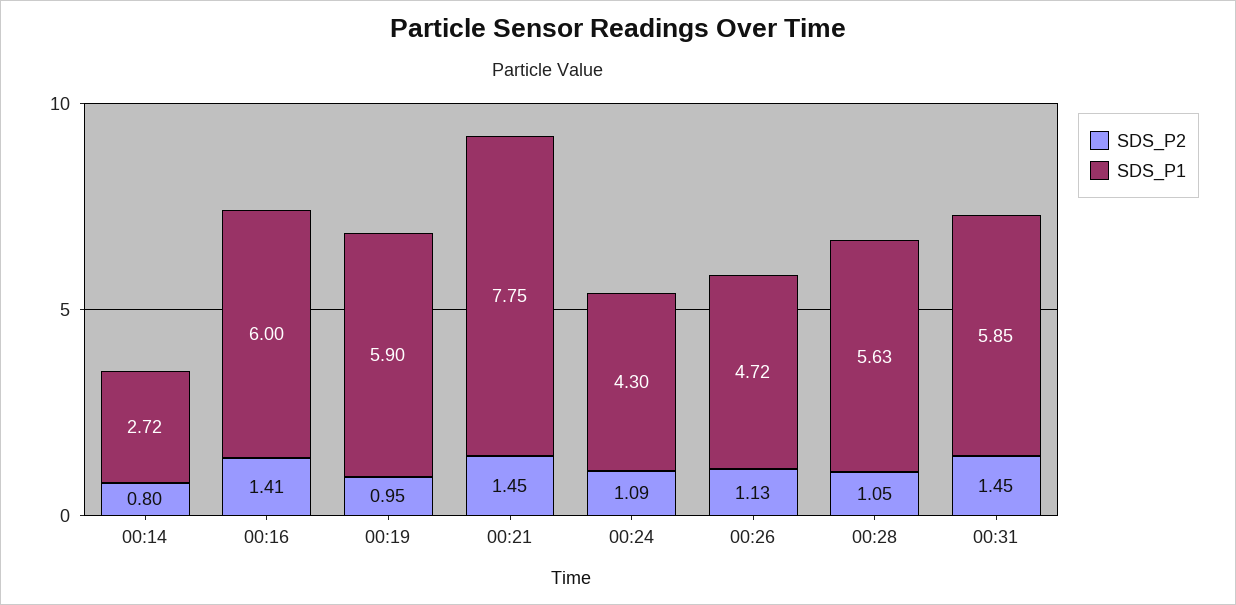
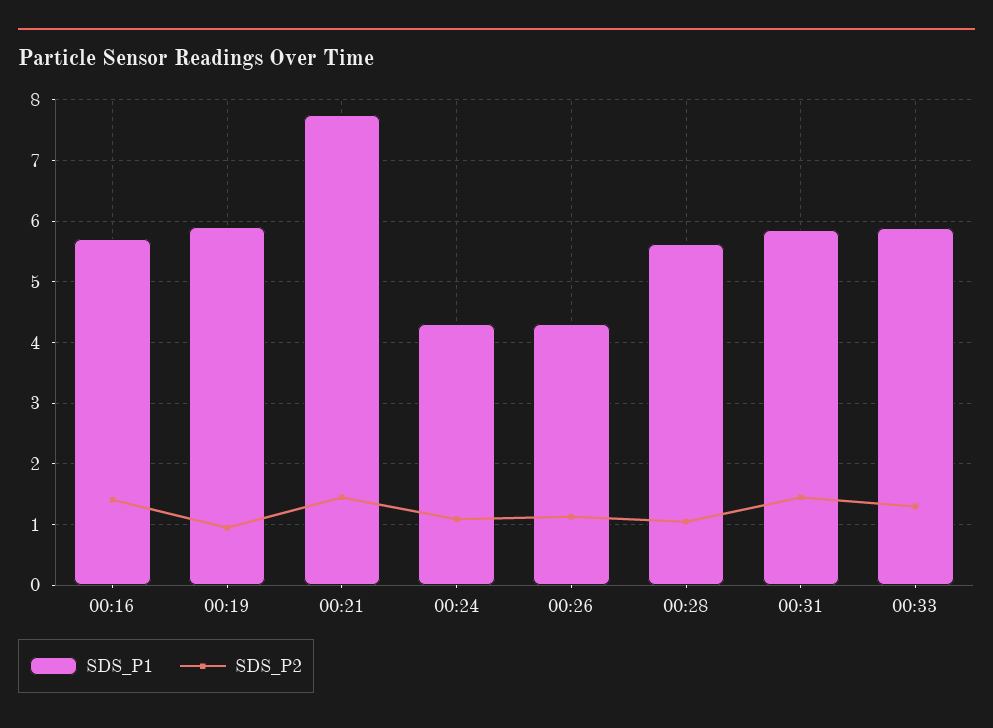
SDS_P2, 00:14: 0.8 -> none
SDS_P1, 00:14: 2.72 -> none
SDS_P1, 00:16: 6 -> 5.7
SDS_P1, 00:26: 4.72 -> 4.3
SDS_P1, 00:33: none -> 5.9
SDS_P2, 00:33: none -> 1.3

